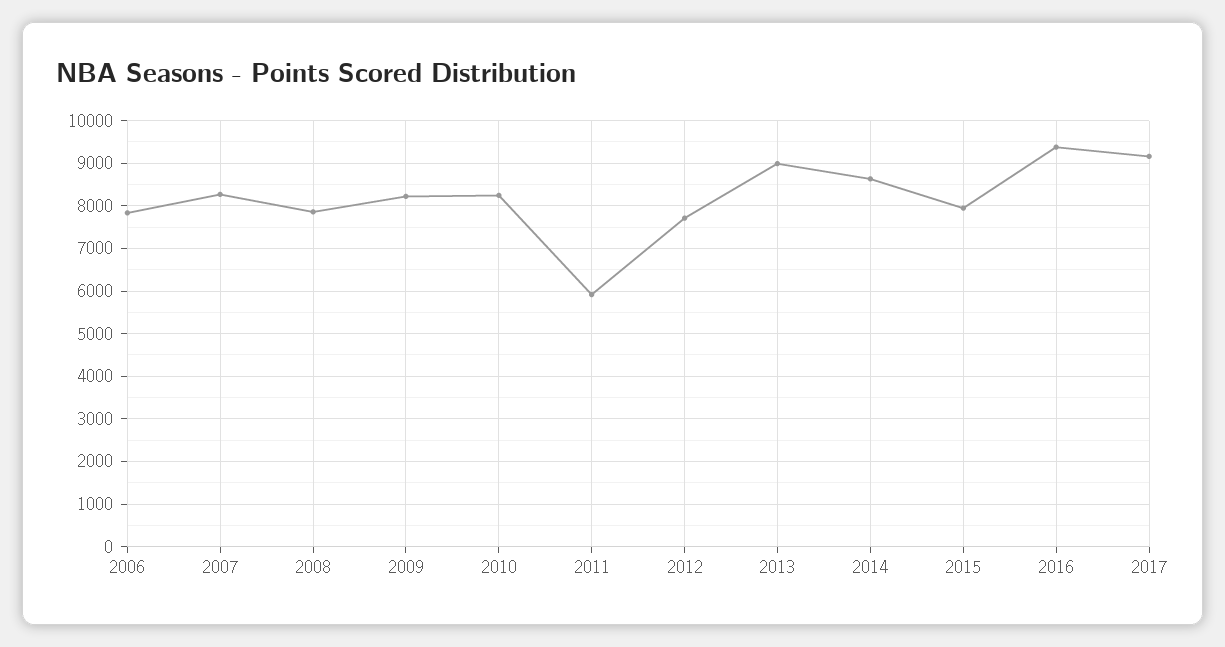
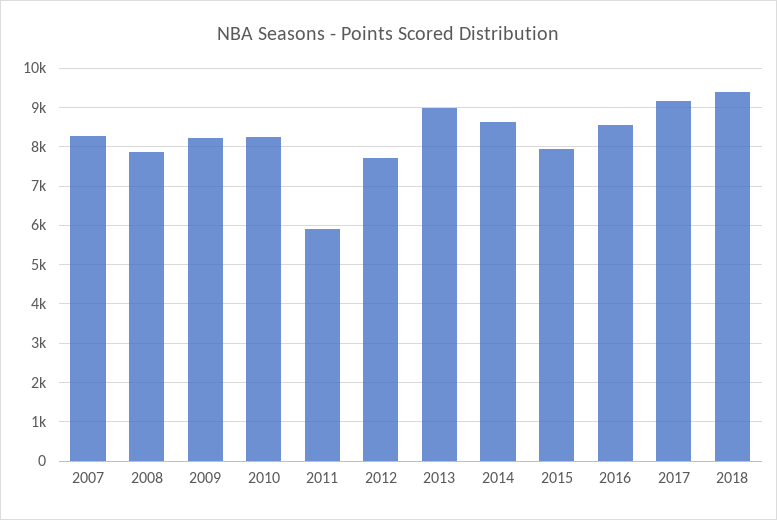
2006: 7800 -> none
2016: 9400 -> 8600
2018: none -> 9400

